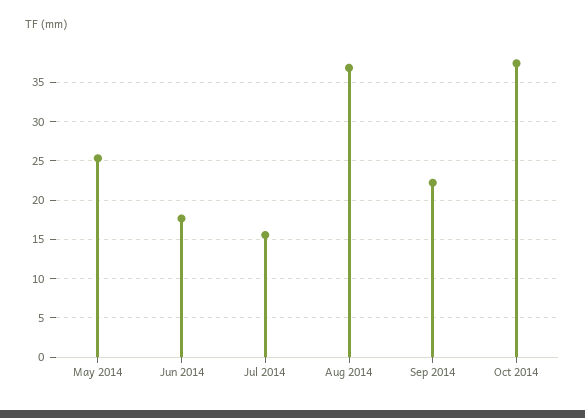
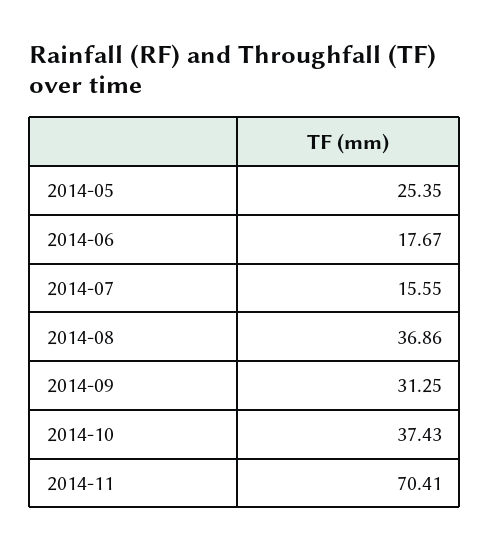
Sep 2014: 22 -> 31.25
2014-11: none -> 70.41

